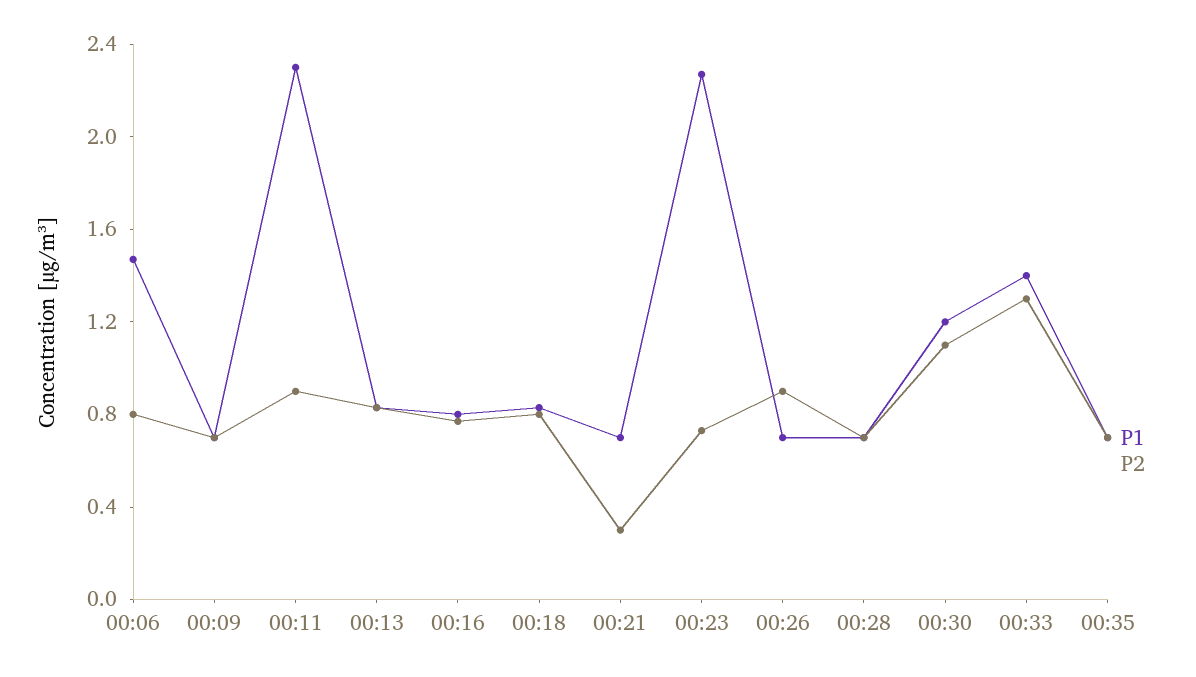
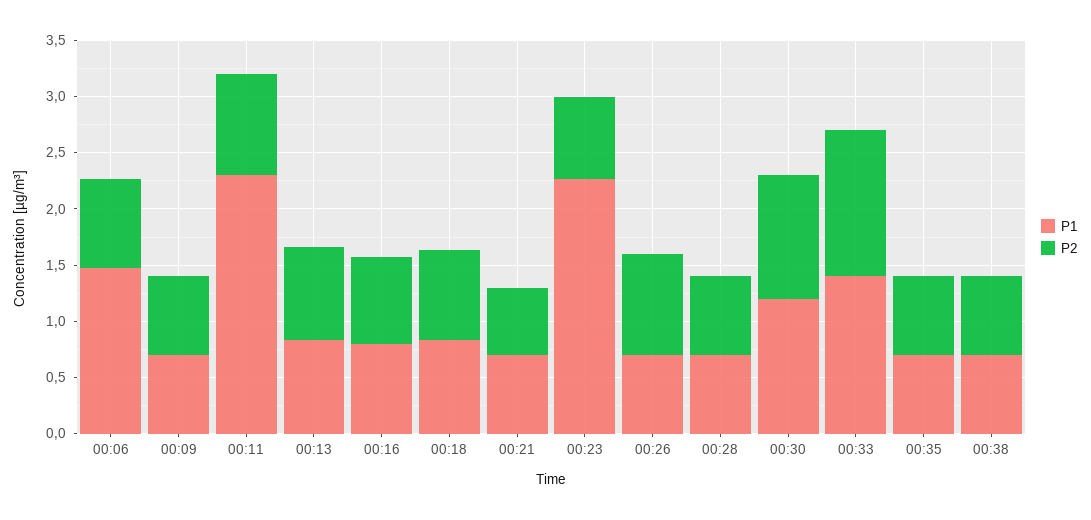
P2, 00:21: 0.3 -> 0.6
P1, 00:38: none -> 0.7
P2, 00:38: none -> 0.7

